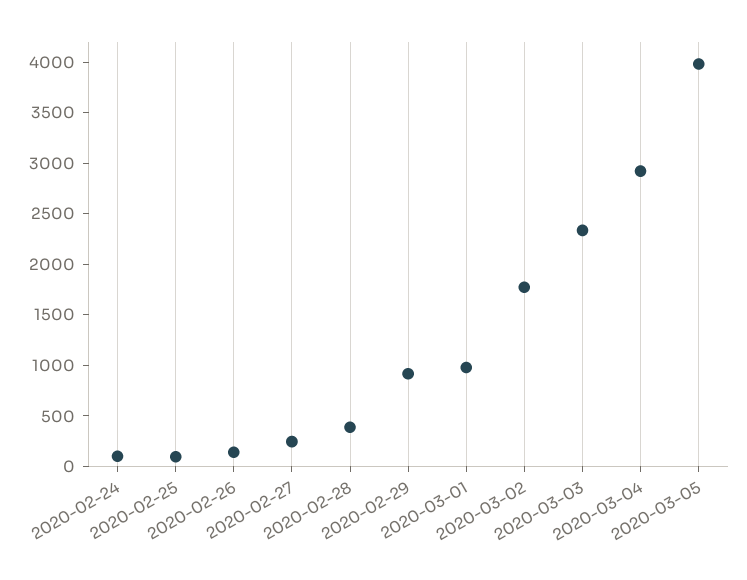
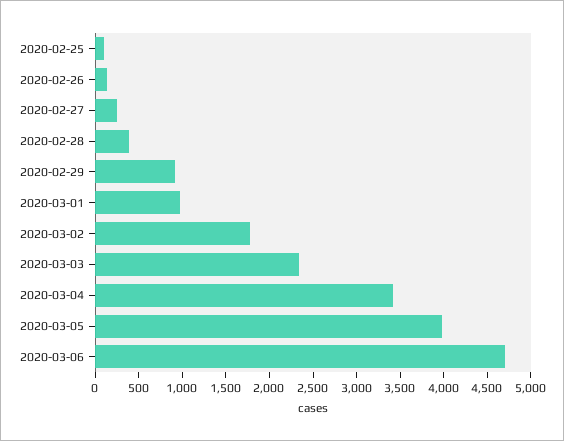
2020-02-24: 100 -> none
2020-03-04: 2900 -> 3400
2020-03-06: none -> 4700

